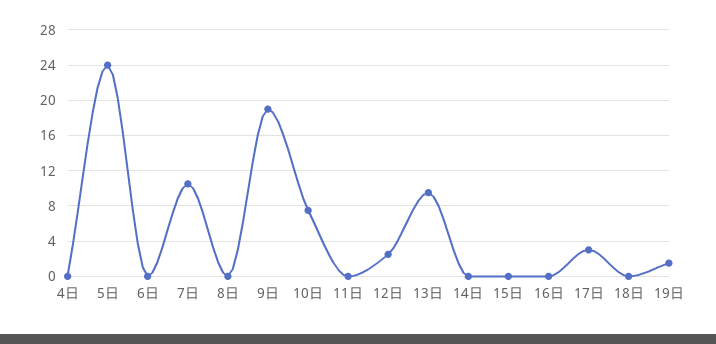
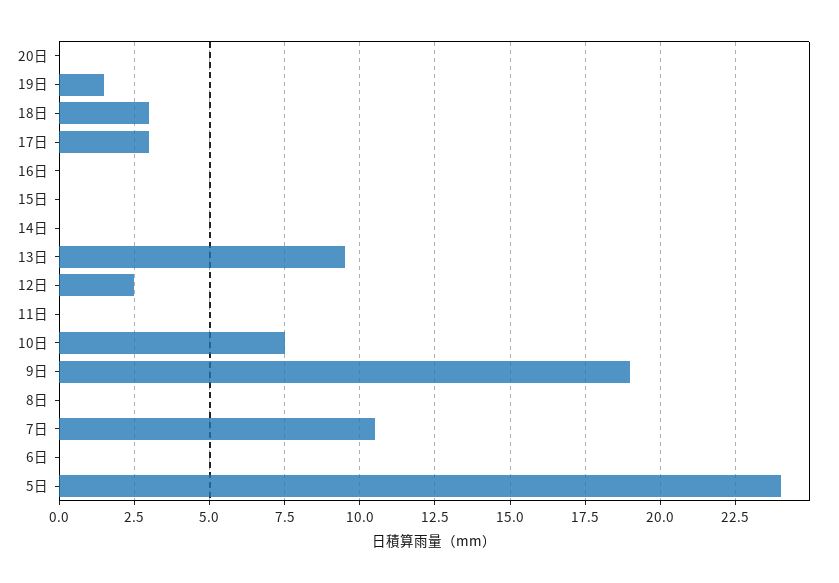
4日: 0 -> none
18日: 0 -> 3
20日: none -> 0

